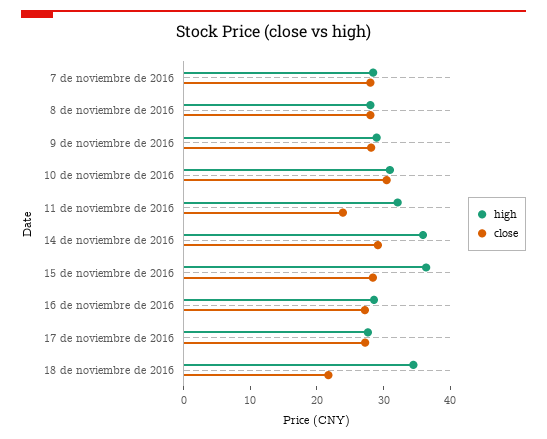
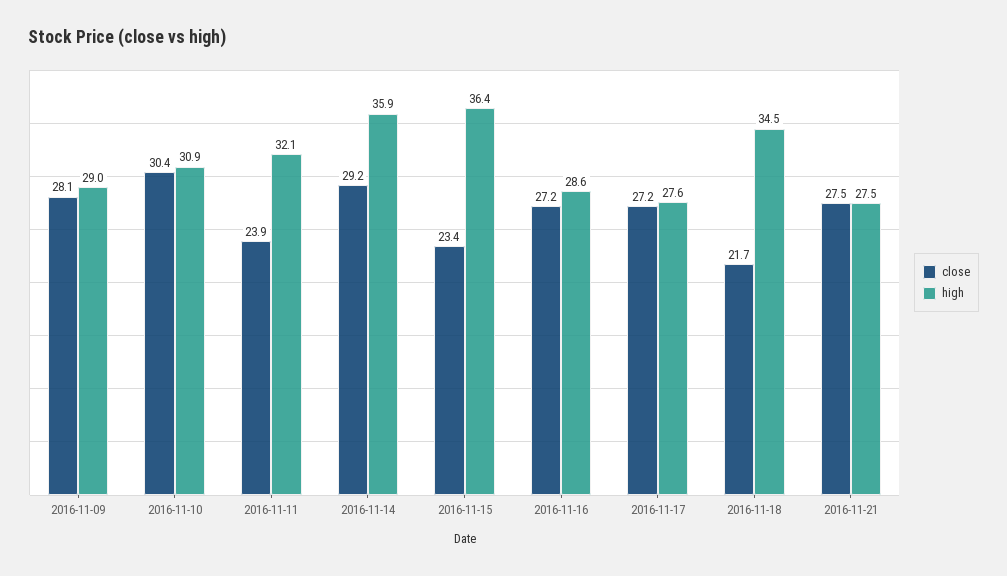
high, 7 de noviembre de 2016: 28 -> none
close, 7 de noviembre de 2016: 28 -> none
high, 8 de noviembre de 2016: 28 -> none
close, 8 de noviembre de 2016: 28 -> none
close, 15 de noviembre de 2016: 28 -> 23.4
close, 2016-11-21: none -> 27.5
high, 2016-11-21: none -> 27.5

